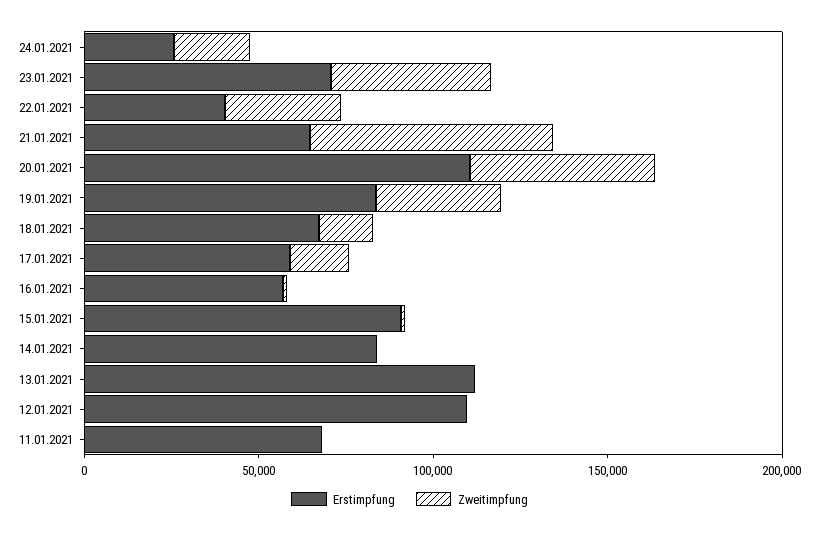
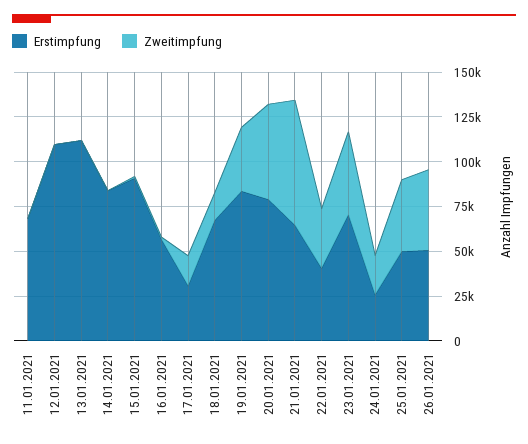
Erstimpfung, 20.01.2021: 110000 -> 80000
Erstimpfung, 17.01.2021: 60000 -> 30000
Erstimpfung, 25.01.2021: none -> 50000
Zweitimpfung, 25.01.2021: none -> 40000
Erstimpfung, 26.01.2021: none -> 50000
Zweitimpfung, 26.01.2021: none -> 45000

